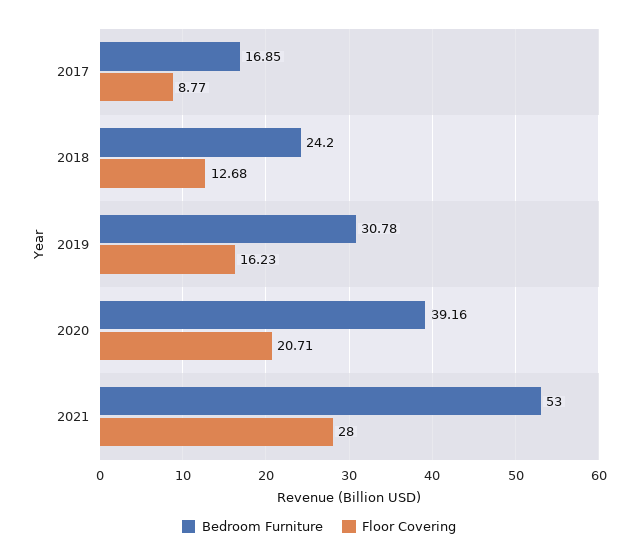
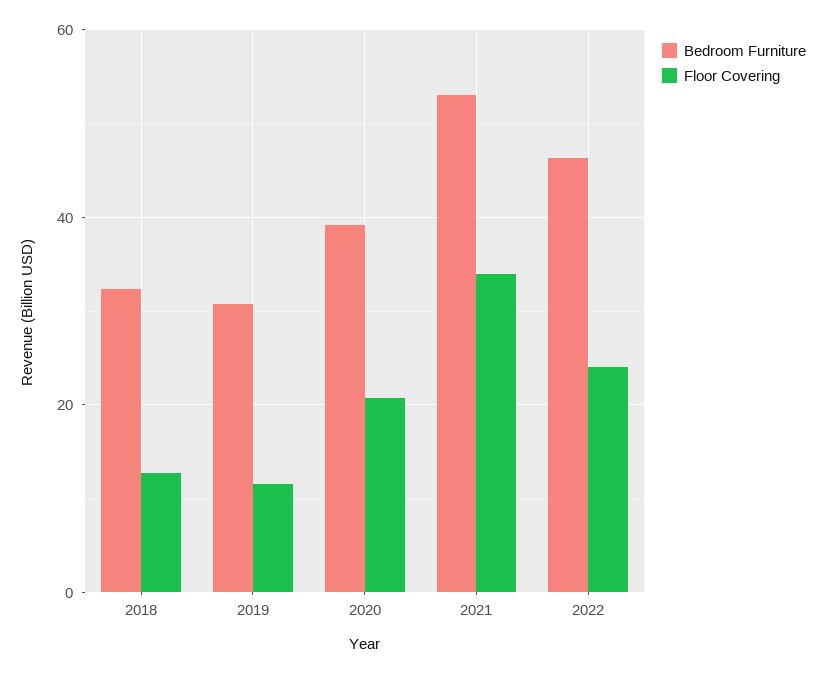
Bedroom Furniture, 2017: 16.85 -> none
Floor Covering, 2017: 8.77 -> none
Bedroom Furniture, 2018: 24.2 -> 32
Floor Covering, 2019: 16.23 -> 12
Floor Covering, 2021: 28 -> 34
Bedroom Furniture, 2022: none -> 46
Floor Covering, 2022: none -> 24

